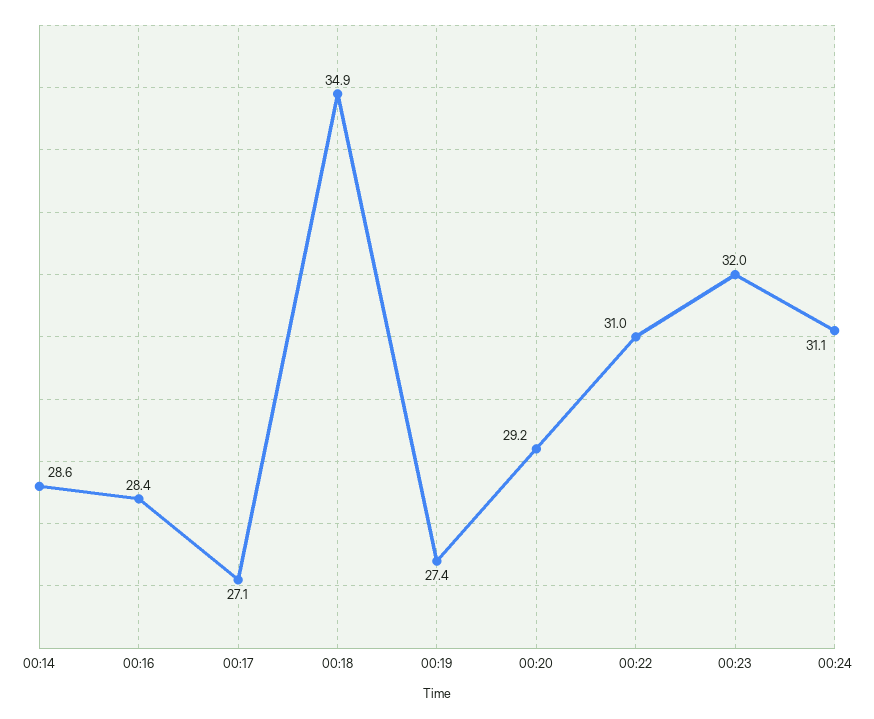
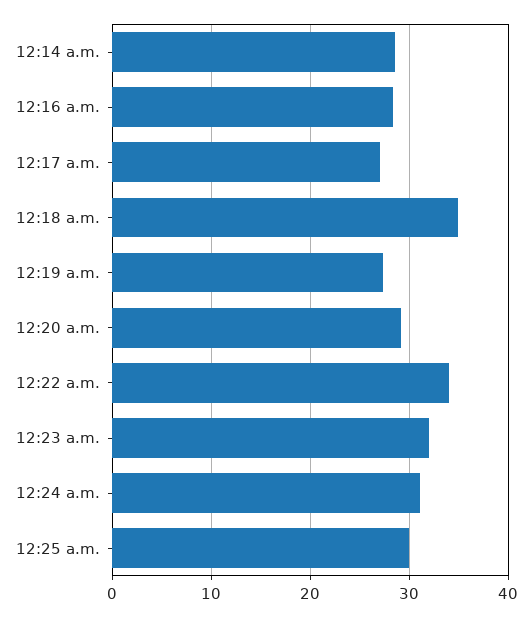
00:22: 31 -> 34
12:25 a.m.: none -> 30

